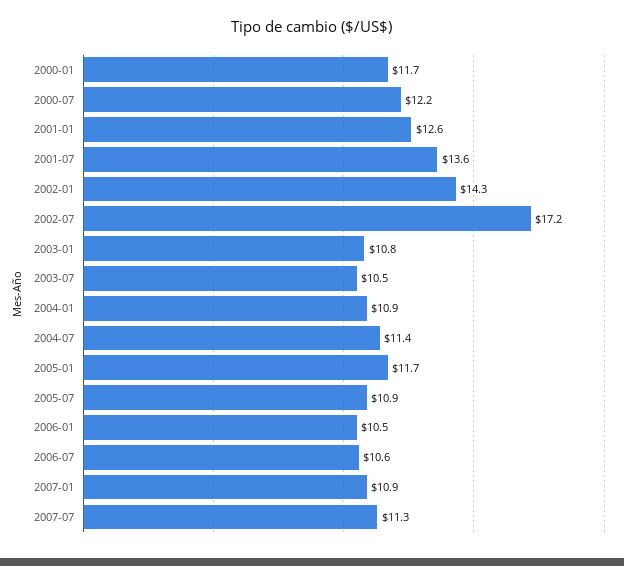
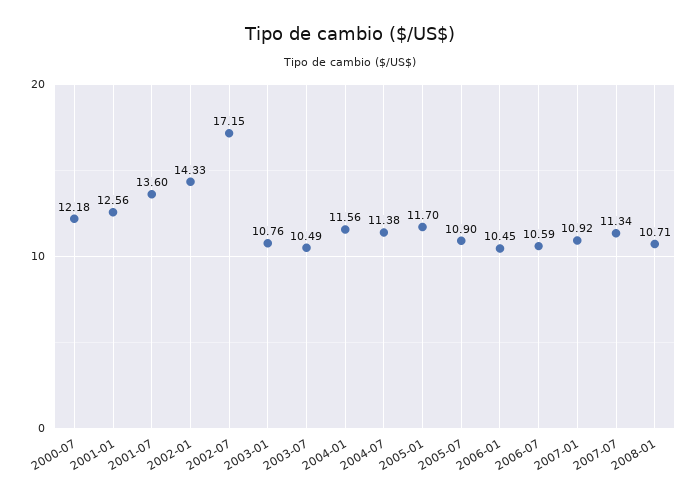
2000-01: 11.7 -> none
2004-01: 10.9 -> 11.56
2008-01: none -> 10.71

